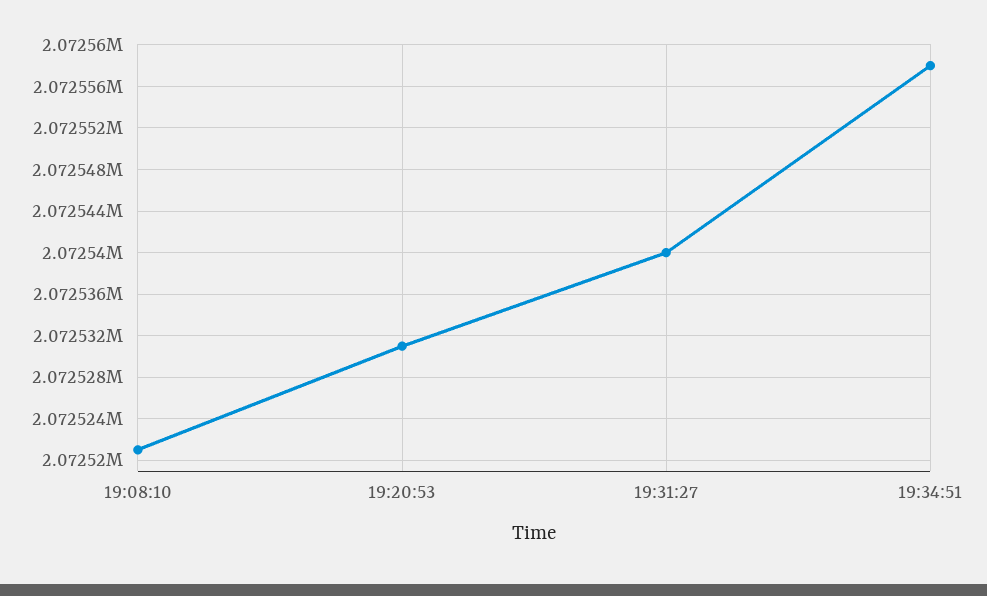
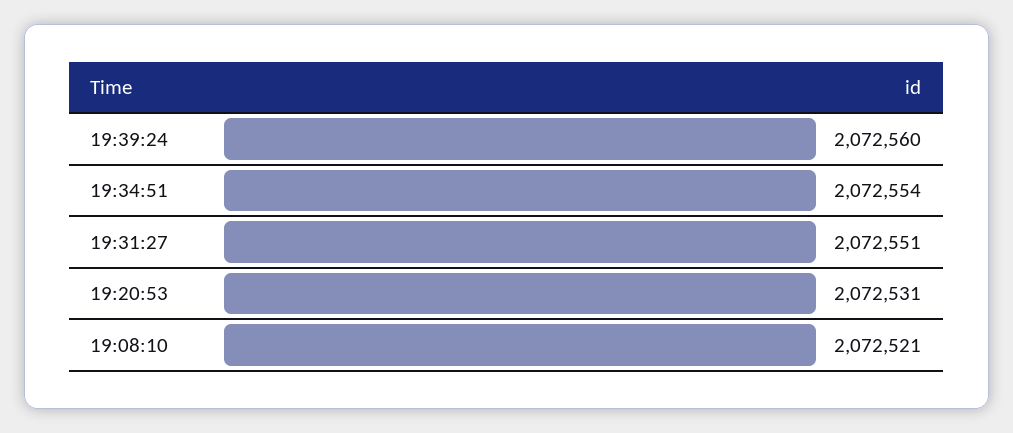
19:31:27: 2072540 -> 2072551
19:34:51: 2072558 -> 2072554
19:39:24: none -> 2072560

